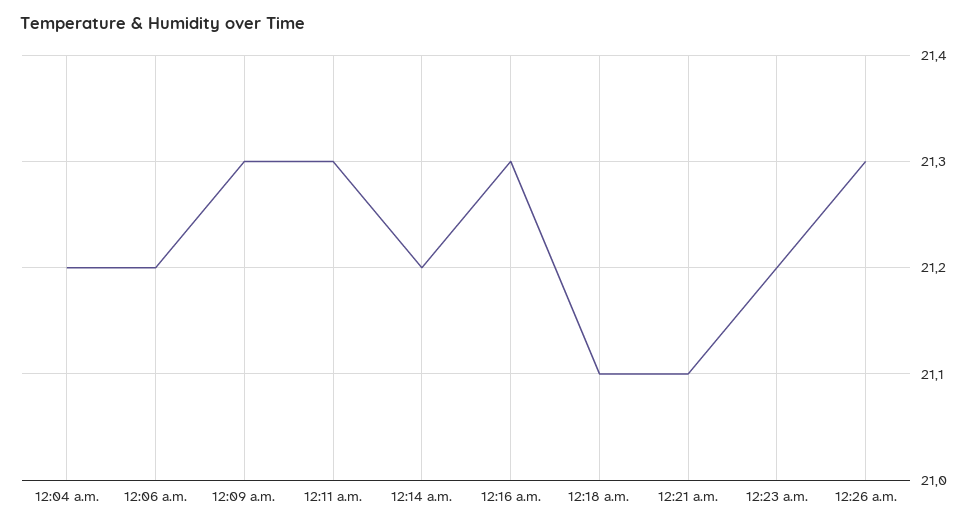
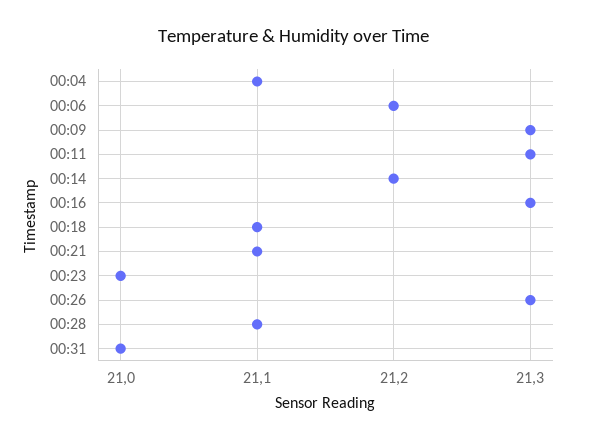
12:04 a.m.: 21.2 -> 21.1
12:23 a.m.: 21.2 -> 21
00:28: none -> 21.1
00:31: none -> 21

